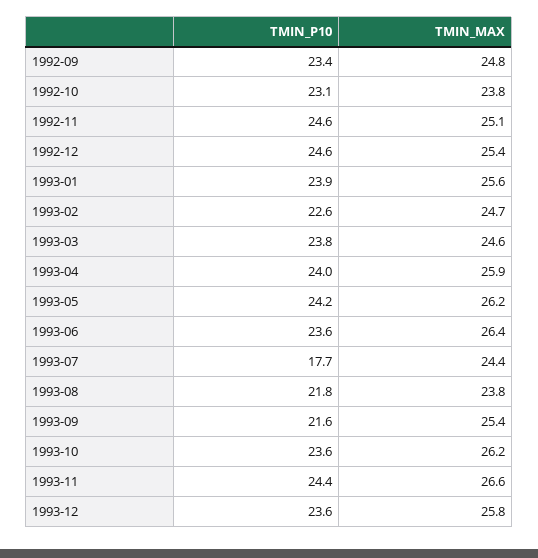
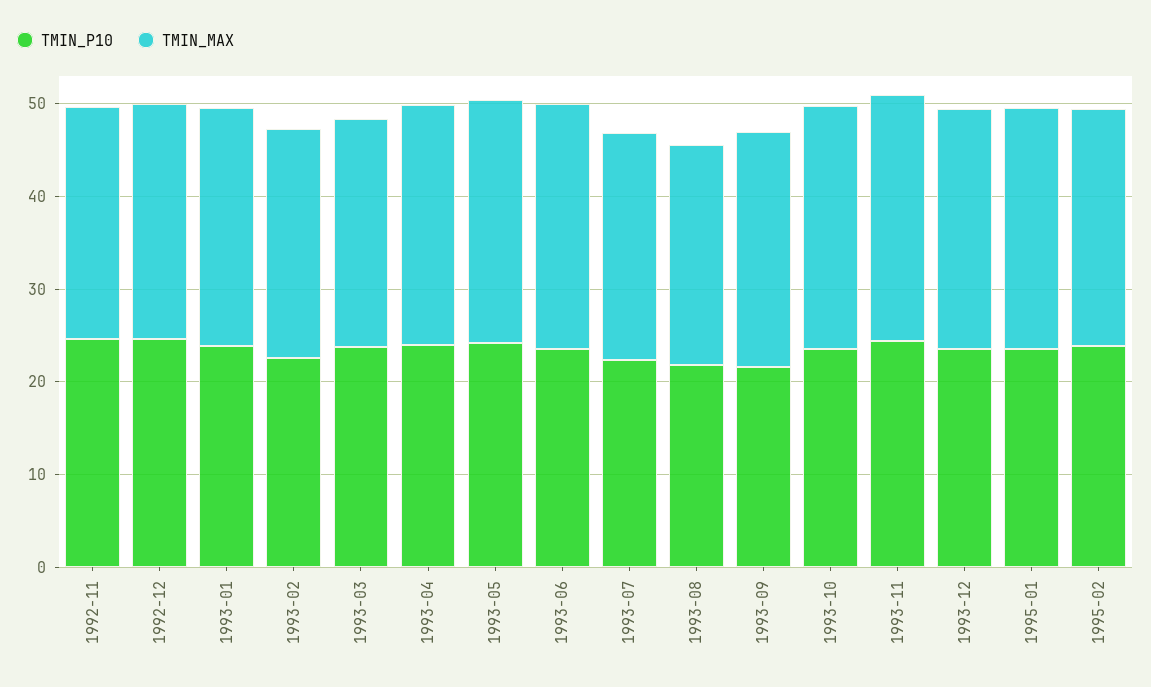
TMIN_P10, 1992-09: 23.4 -> none
TMIN_MAX, 1992-09: 24.8 -> none
TMIN_P10, 1992-10: 23.1 -> none
TMIN_MAX, 1992-10: 23.8 -> none
TMIN_P10, 1993-07: 17.7 -> 22
TMIN_P10, 1995-01: none -> 24
TMIN_MAX, 1995-01: none -> 26
TMIN_P10, 1995-02: none -> 24
TMIN_MAX, 1995-02: none -> 26

